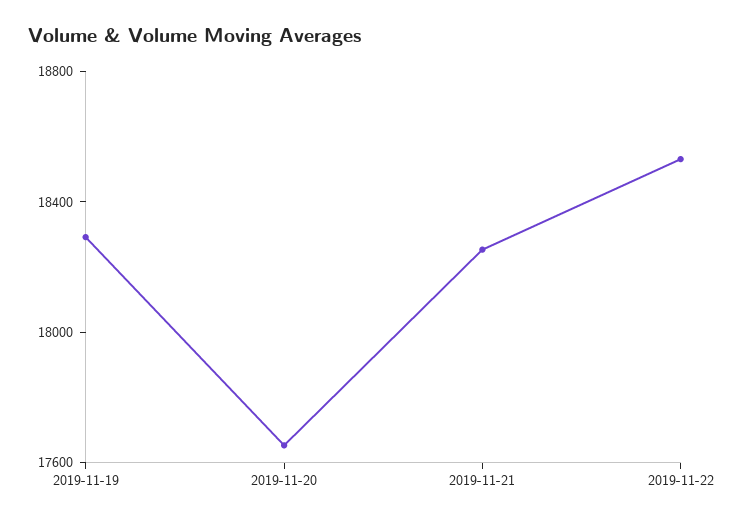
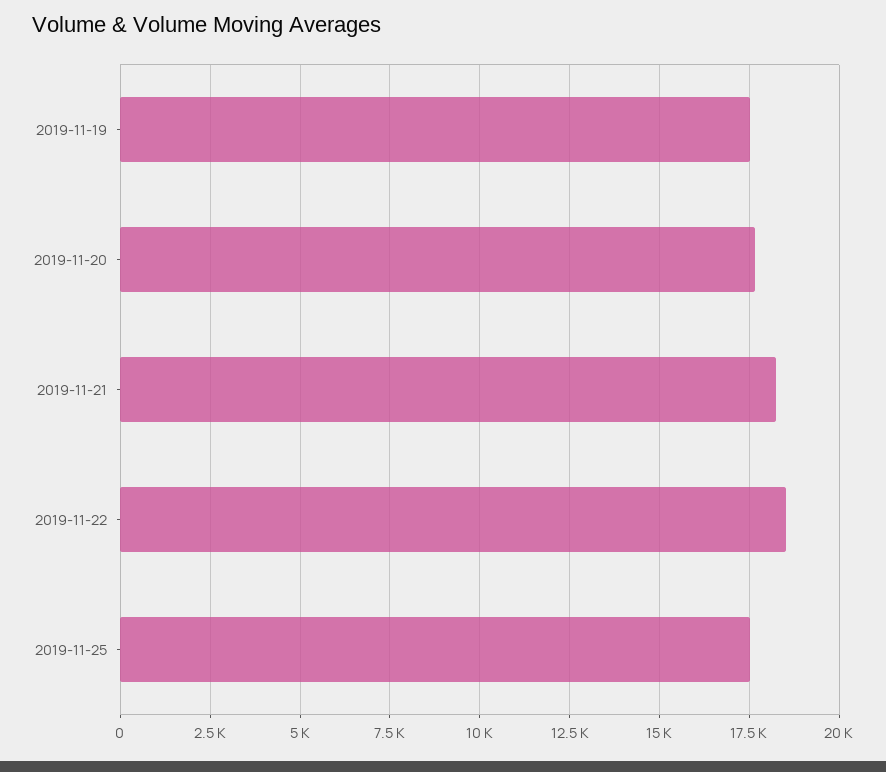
2019-11-19: 18300 -> 17500
2019-11-25: none -> 17500

